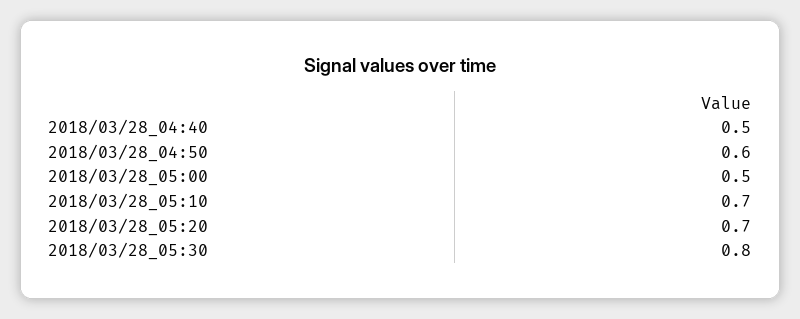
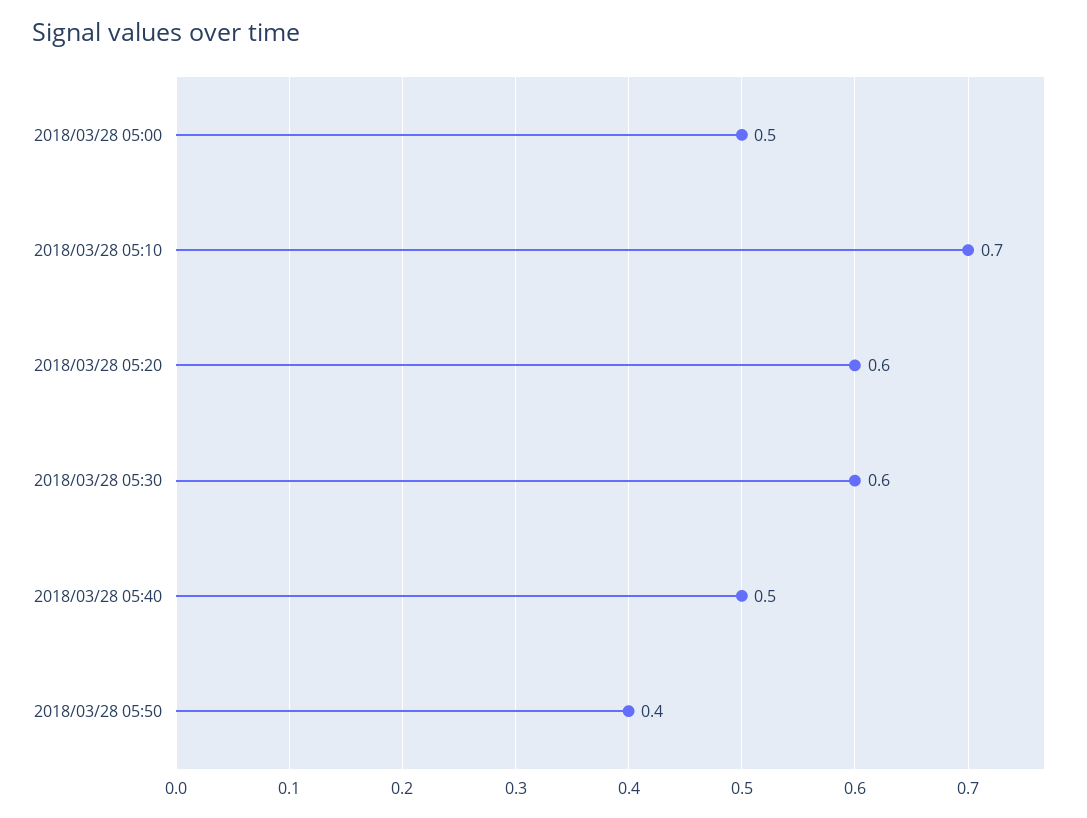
2018/03/28_04:40: 0.5 -> none
2018/03/28_04:50: 0.6 -> none
2018/03/28_05:20: 0.7 -> 0.6
2018/03/28_05:30: 0.8 -> 0.6
2018/03/28 05:40: none -> 0.5
2018/03/28 05:50: none -> 0.4

